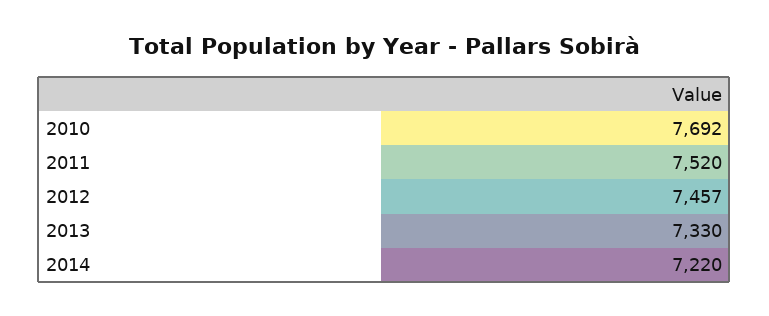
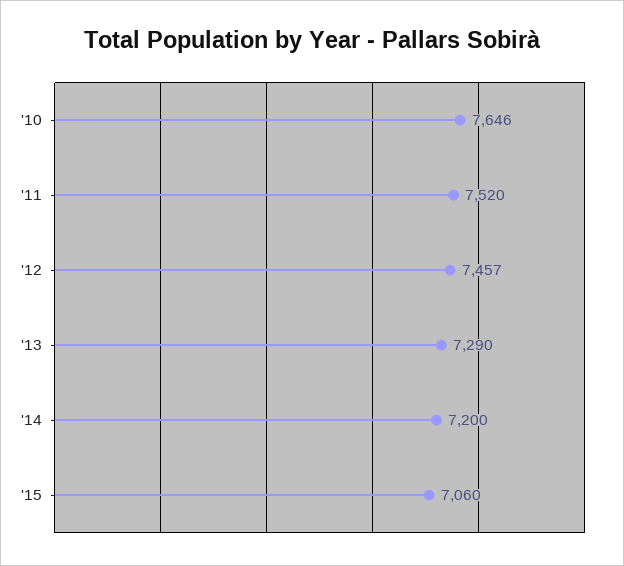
2010: 7692 -> 7646
2013: 7330 -> 7290
2014: 7220 -> 7200
'15: none -> 7060

